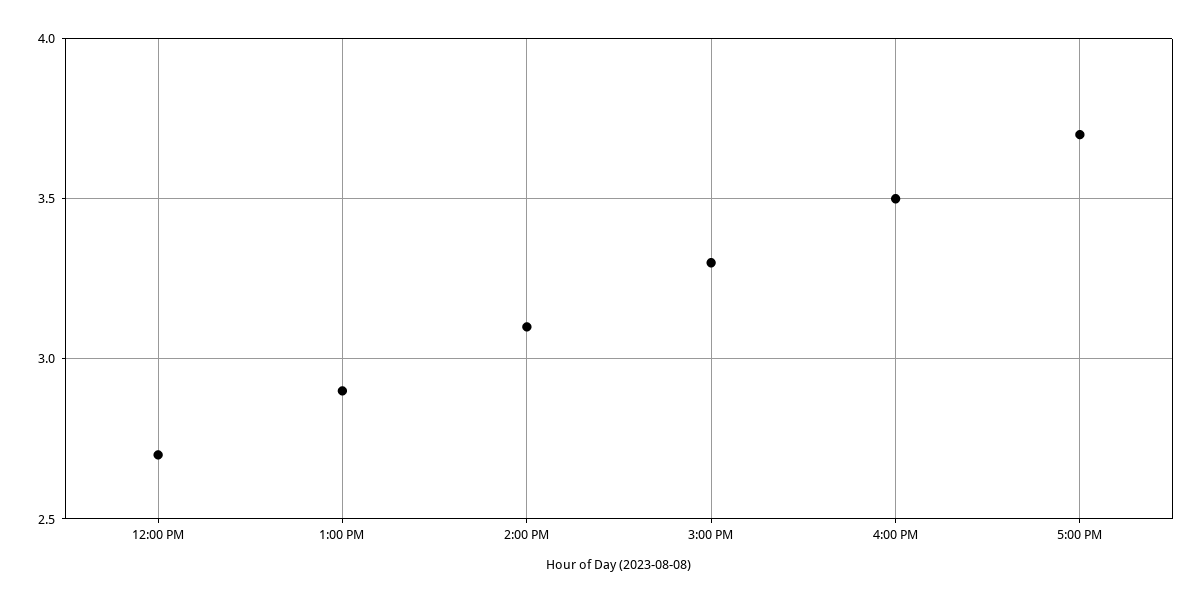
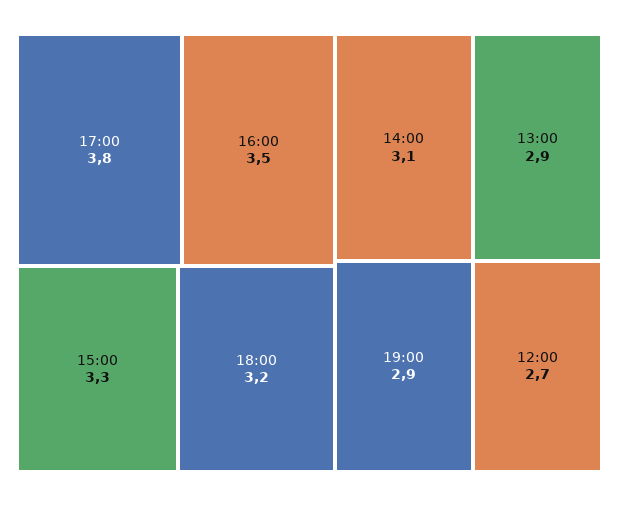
5:00 PM: 3.7 -> 3.8
18:00: none -> 3.2
19:00: none -> 2.9

